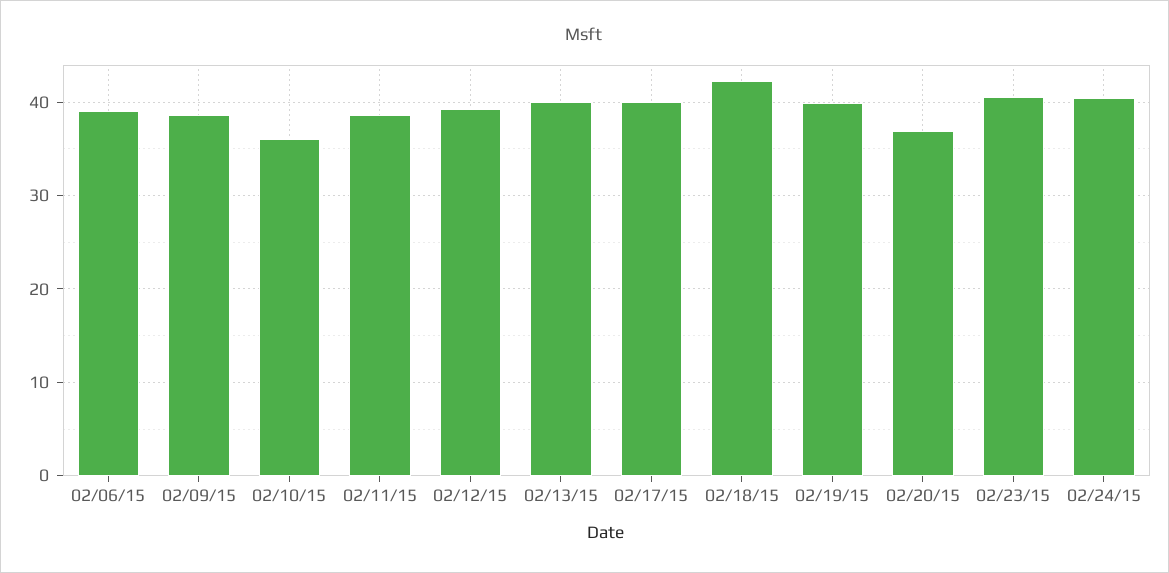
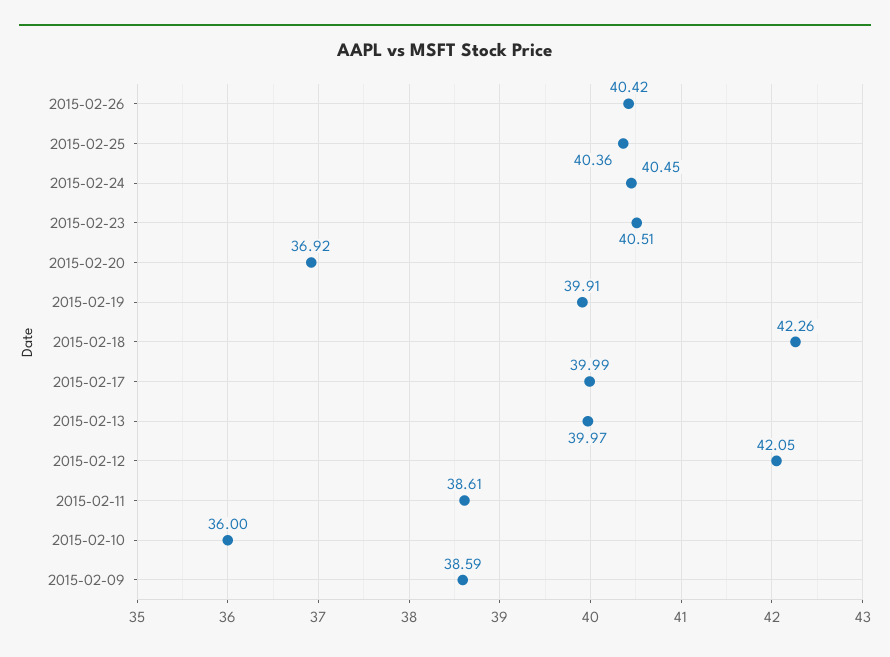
02/06/15: 39 -> none
02/12/15: 39 -> 42.05
2015-02-26: none -> 40.42
2015-02-25: none -> 40.36

